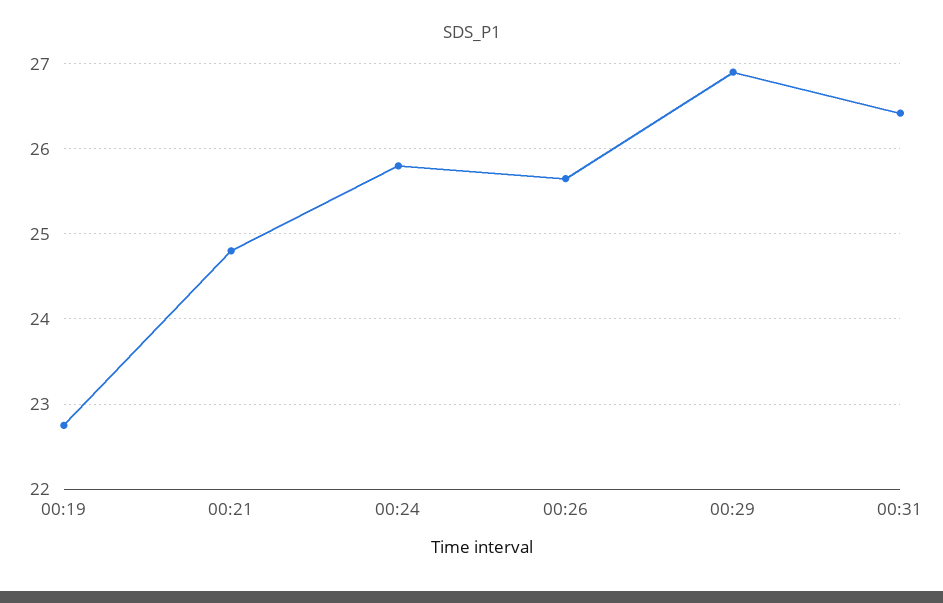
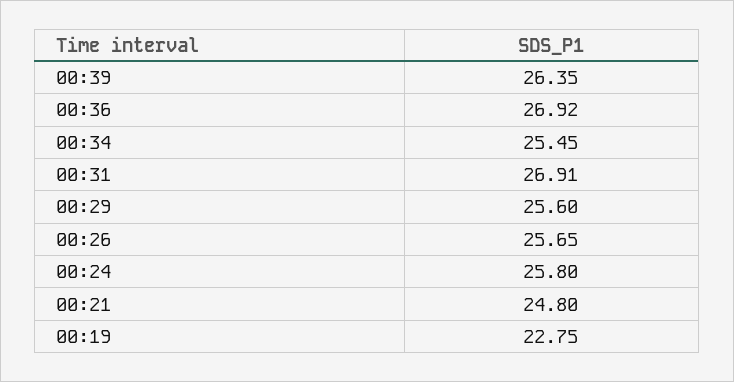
00:29: 26.9 -> 25.6
00:31: 26.4 -> 26.91
00:39: none -> 26.35
00:36: none -> 26.92
00:34: none -> 25.45

